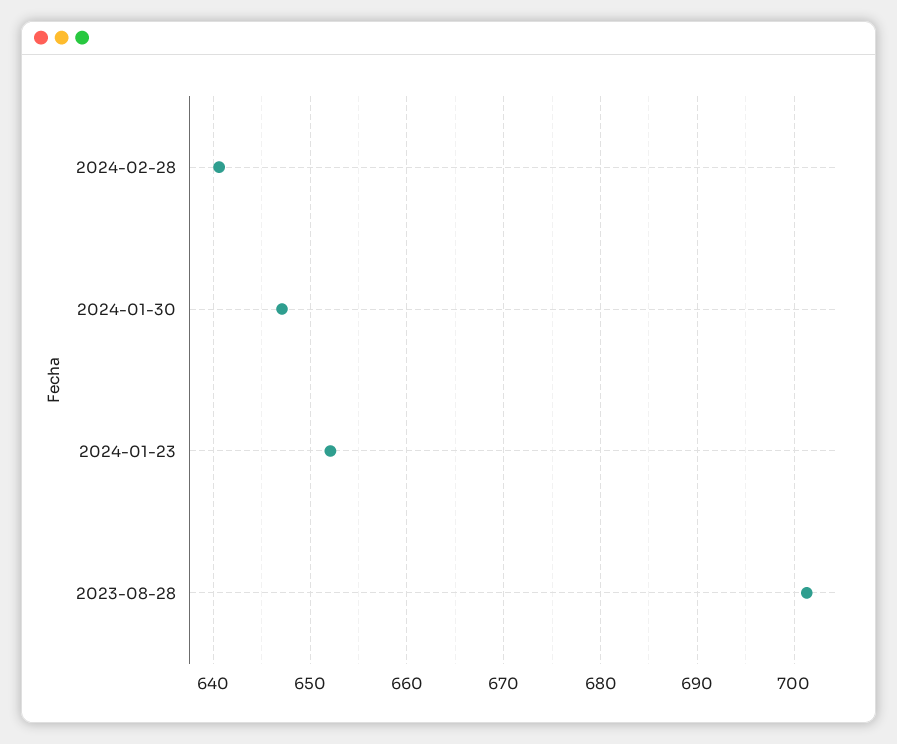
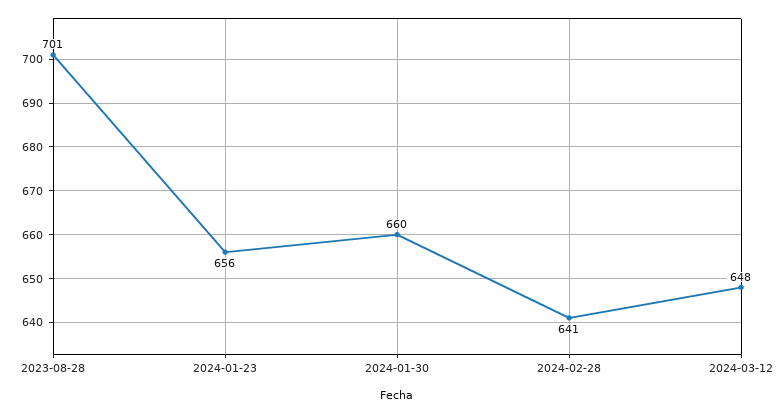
2024-01-30: 647 -> 660
2024-01-23: 652 -> 656
2024-03-12: none -> 648

